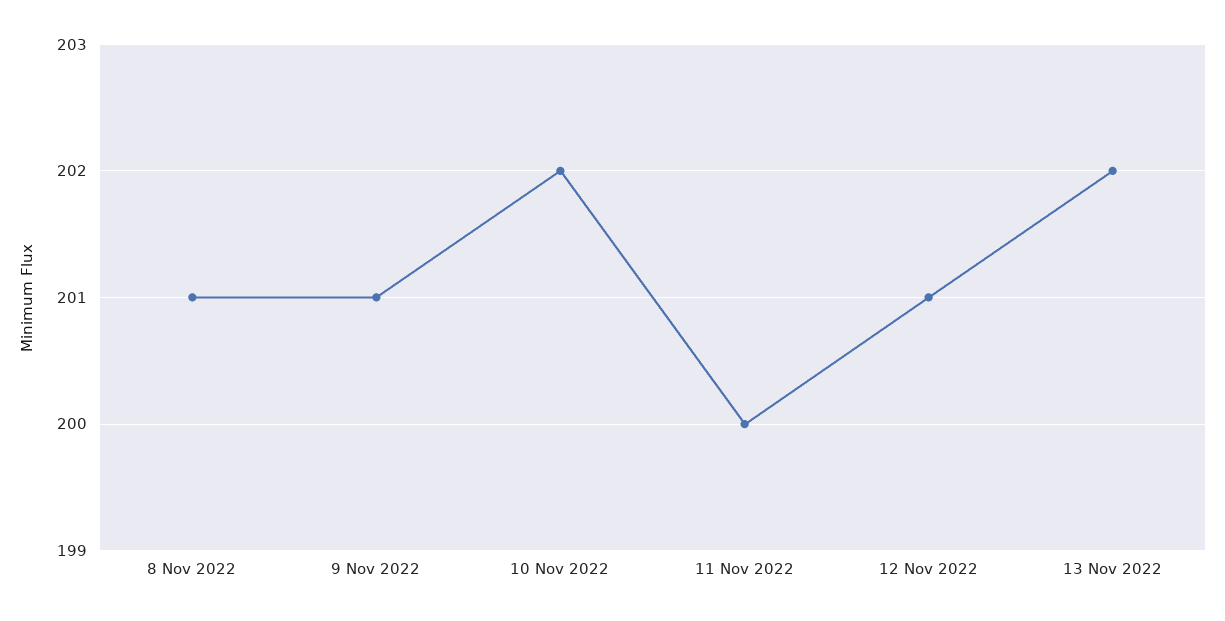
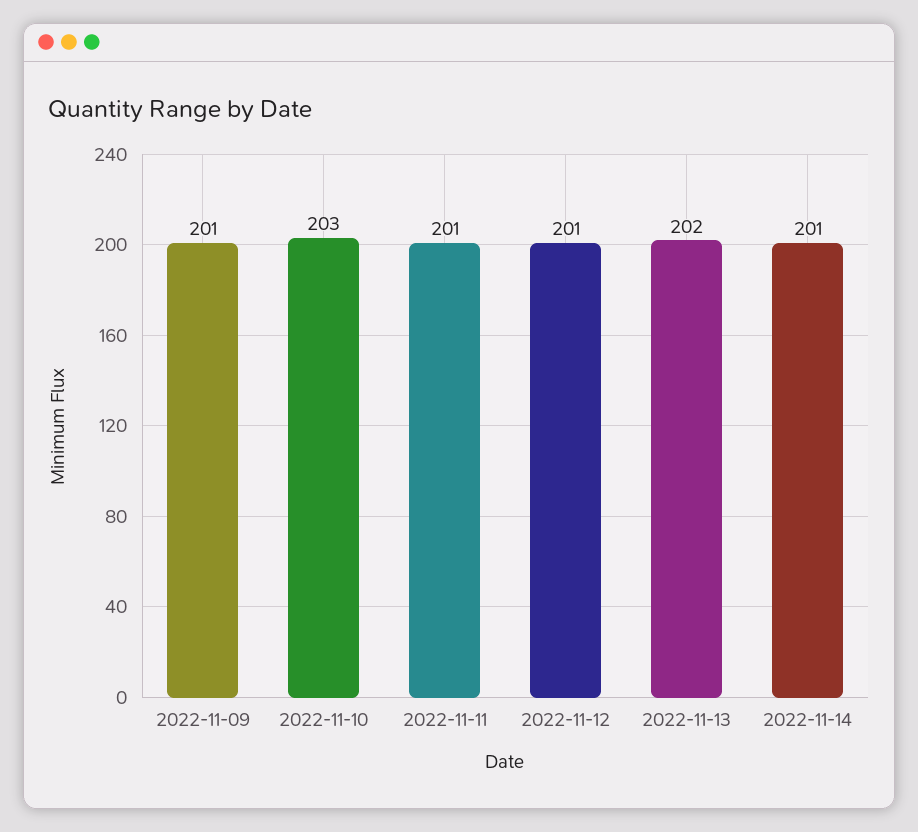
8 Nov 2022: 201 -> none
10 Nov 2022: 202 -> 203
11 Nov 2022: 200 -> 201
2022-11-14: none -> 201

